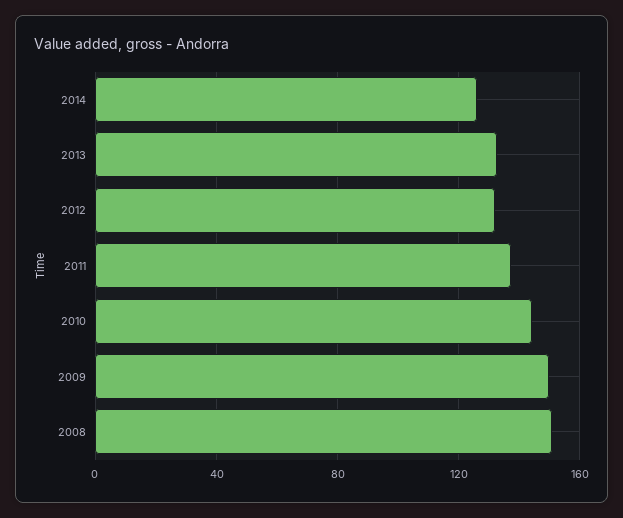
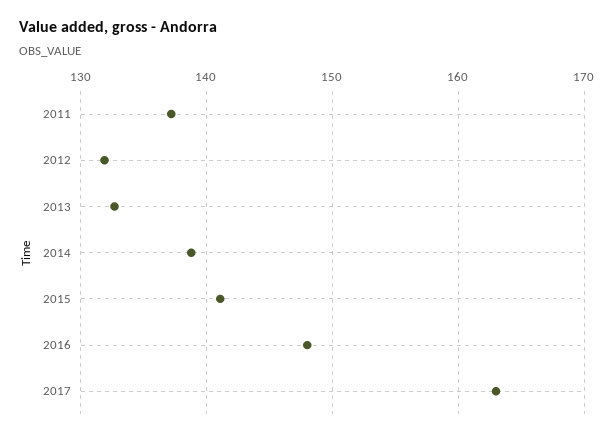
2014: 125 -> 139
2010: 145 -> none
2009: 150 -> none
2008: 150 -> none
2015: none -> 141
2016: none -> 148
2017: none -> 163

